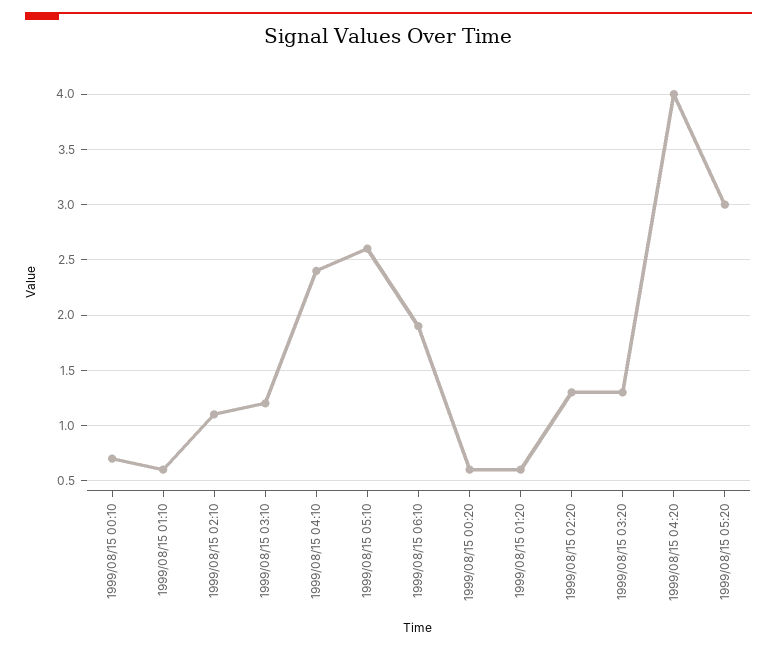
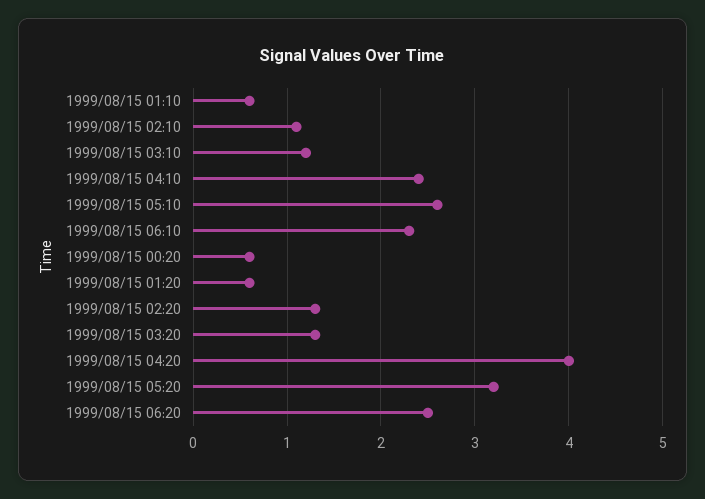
1999/08/15 00:10: 0.7 -> none
1999/08/15 06:10: 1.9 -> 2.3
1999/08/15 05:20: 3 -> 3.2
1999/08/15 06:20: none -> 2.5

